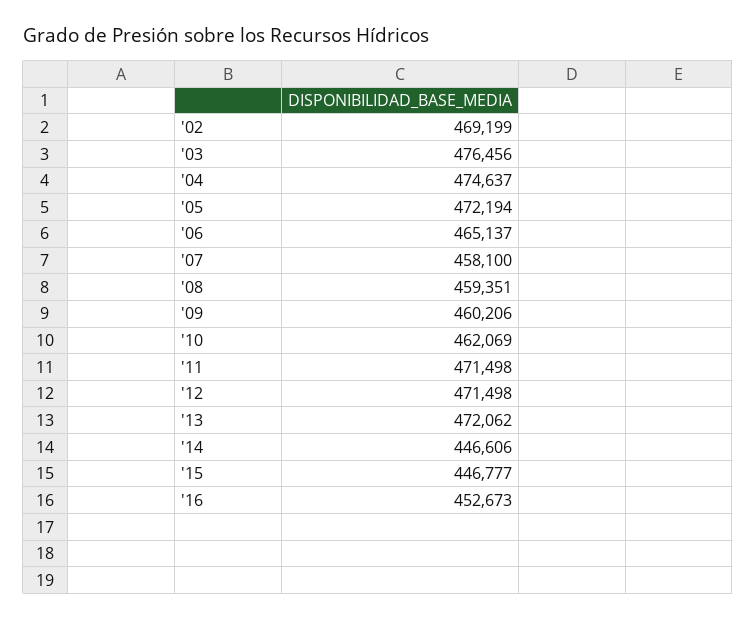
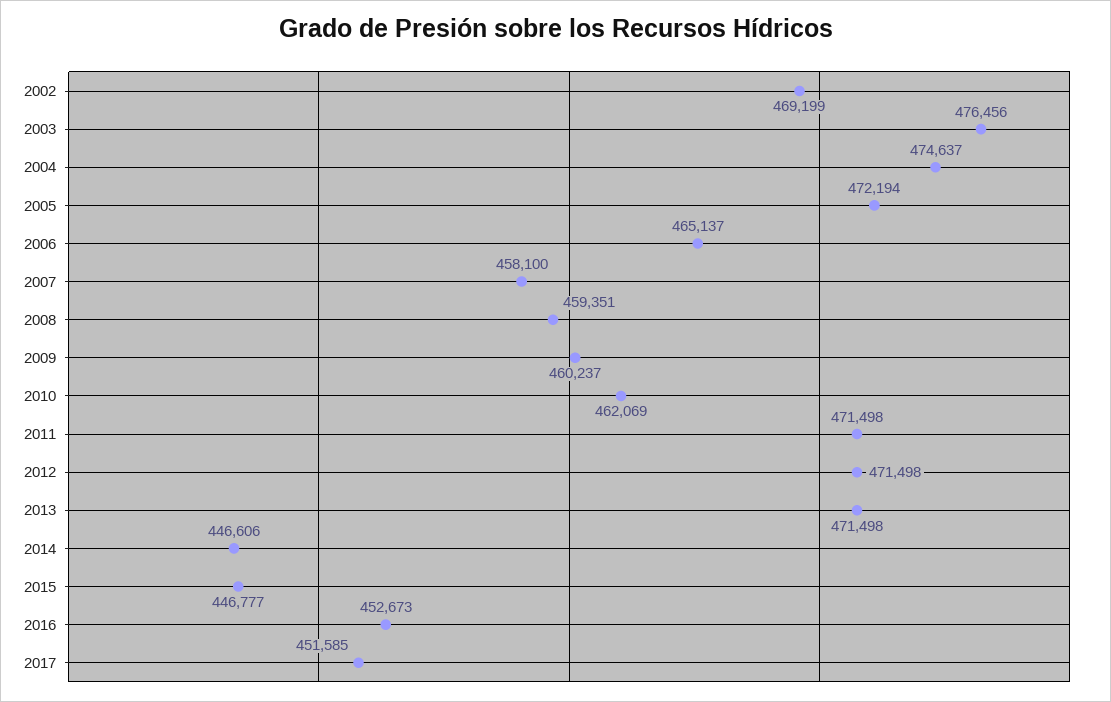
'09: 460206 -> 460237
'13: 472062 -> 471498
2017: none -> 451585

